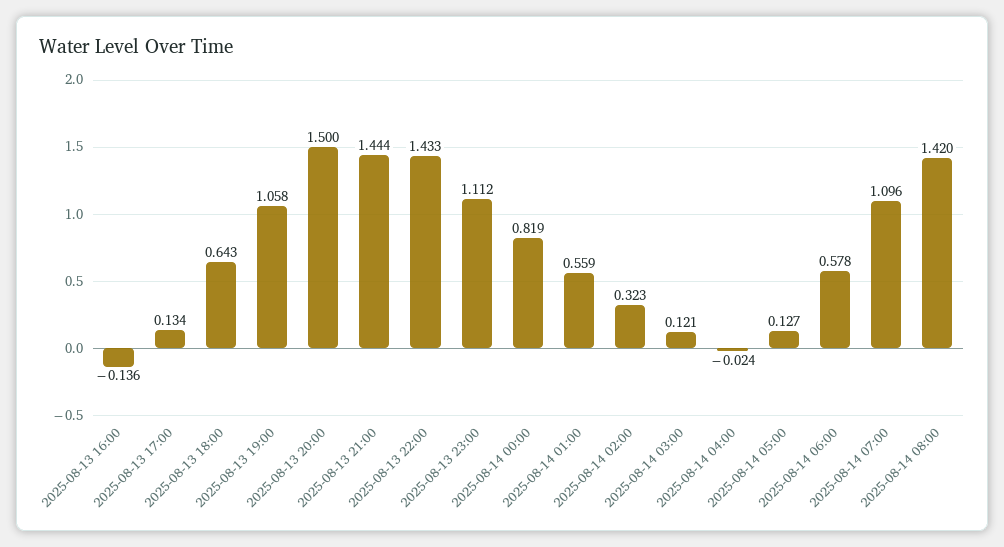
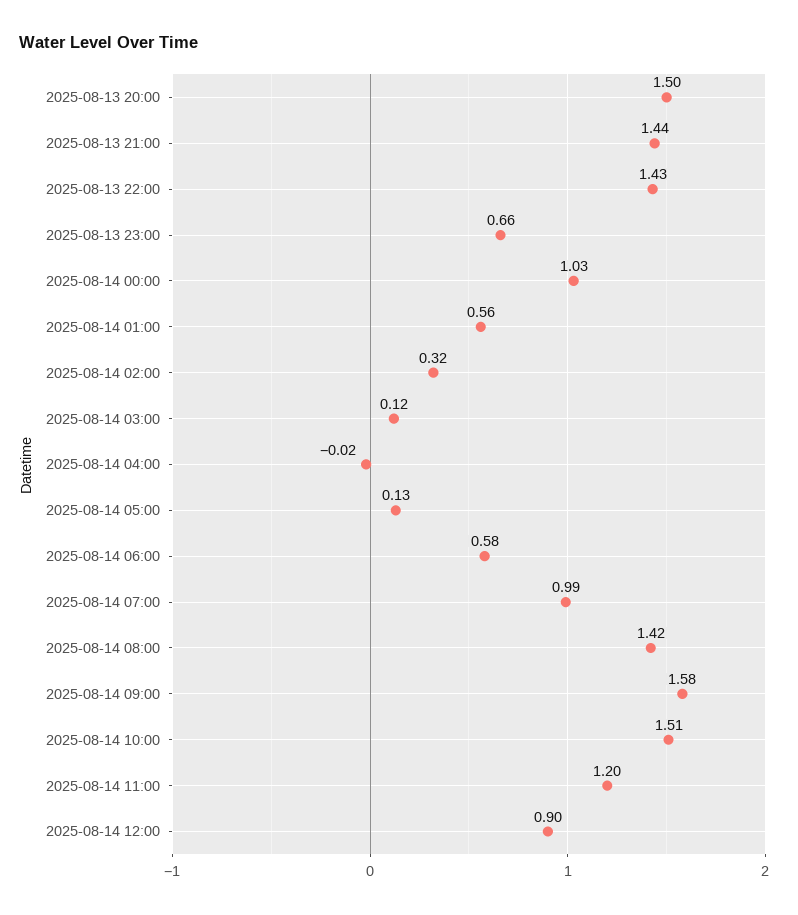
2025-08-13 16:00: -0.136 -> none
2025-08-13 17:00: 0.134 -> none
2025-08-13 18:00: 0.643 -> none
2025-08-13 19:00: 1.058 -> none
2025-08-13 23:00: 1.112 -> 0.66
2025-08-14 00:00: 0.819 -> 1.03
2025-08-14 07:00: 1.096 -> 0.99
2025-08-14 09:00: none -> 1.58
2025-08-14 10:00: none -> 1.51
2025-08-14 11:00: none -> 1.2
2025-08-14 12:00: none -> 0.9

